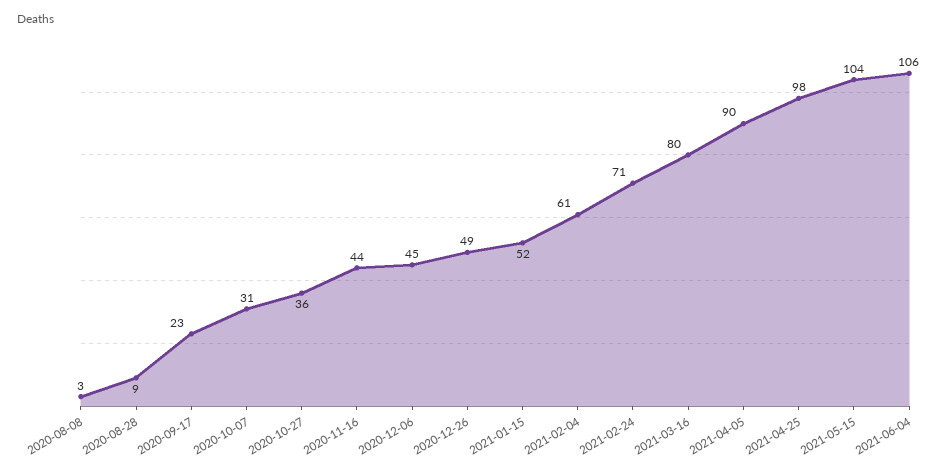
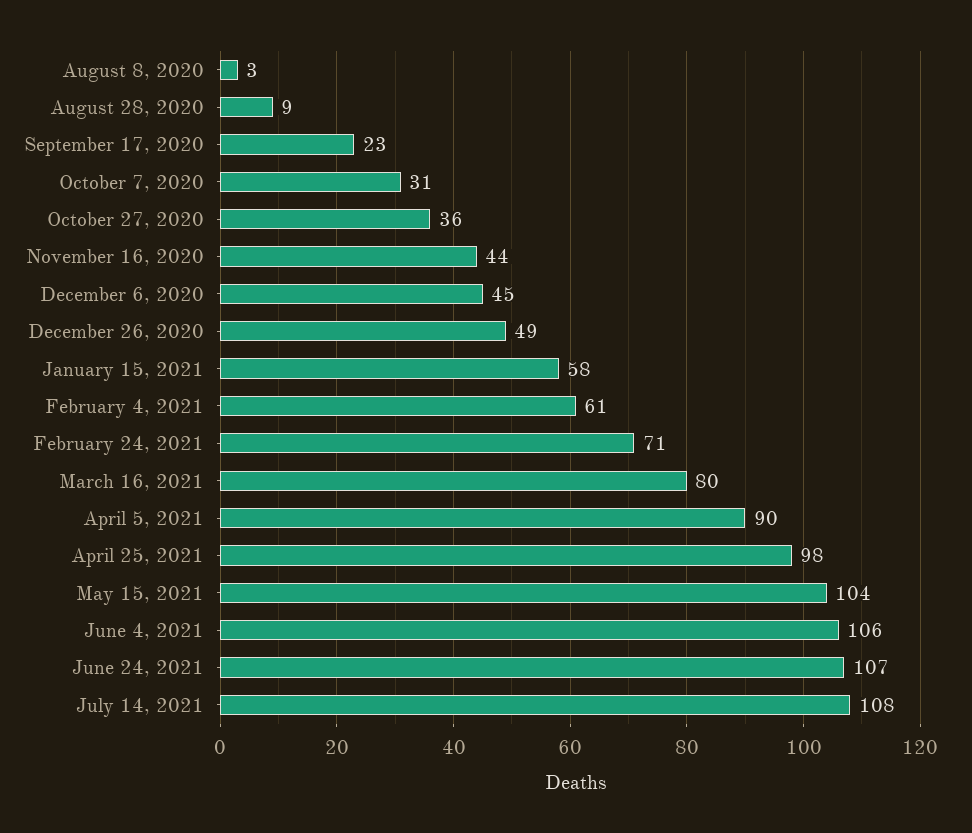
2021-01-15: 52 -> 58
June 24, 2021: none -> 107
July 14, 2021: none -> 108

